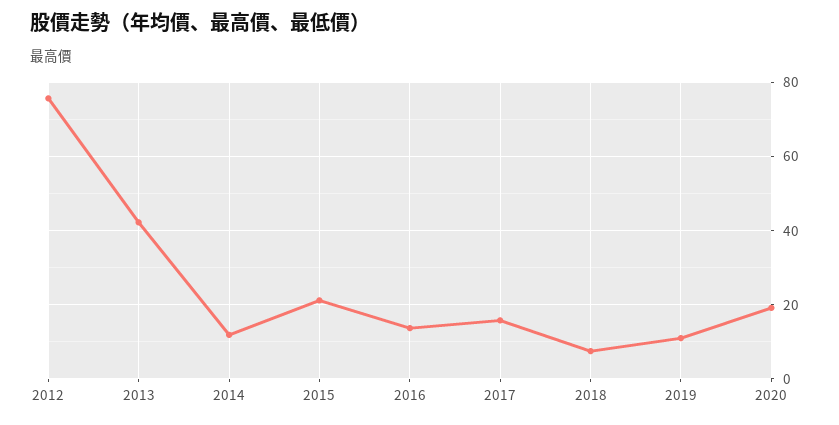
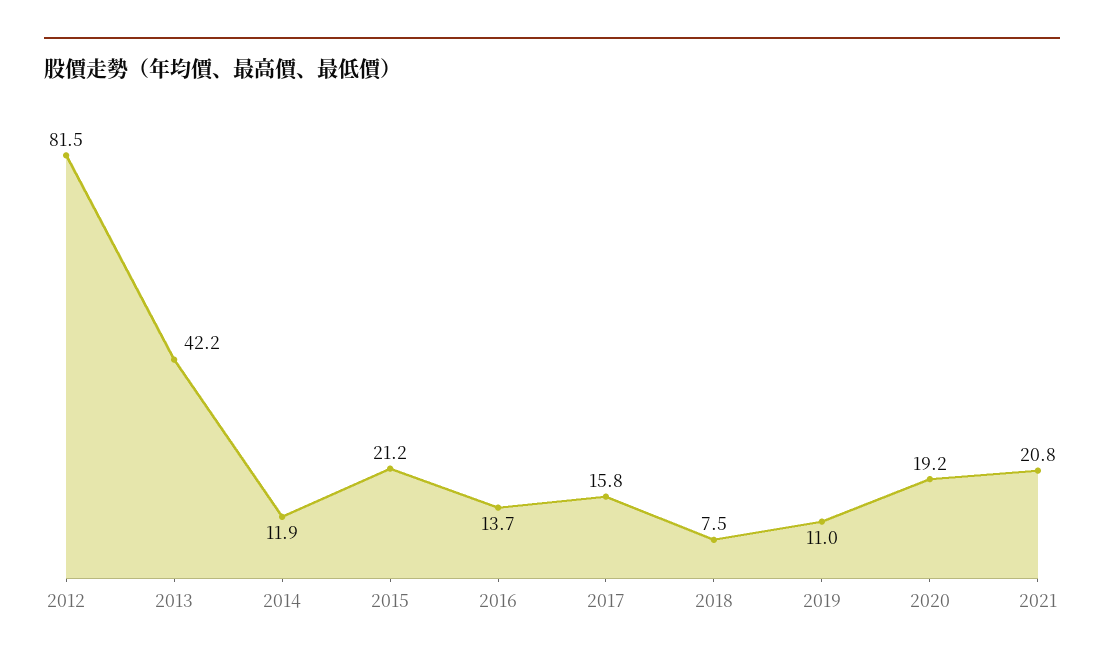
2012: 76 -> 81.5
2021: none -> 20.8

